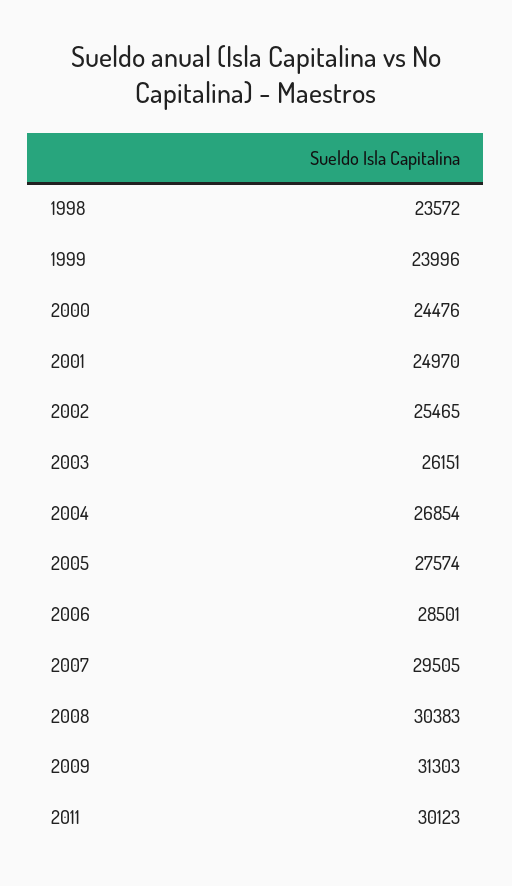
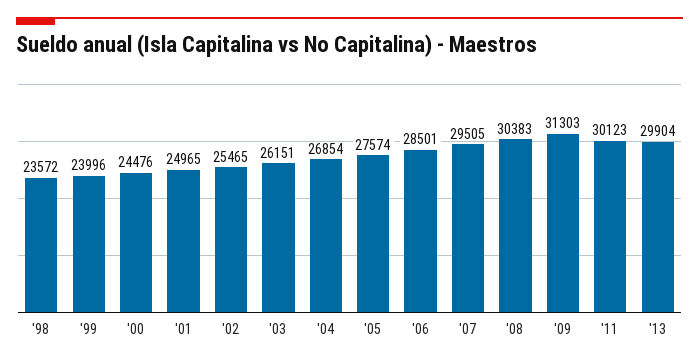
2001: 24970 -> 24965
'13: none -> 29904

